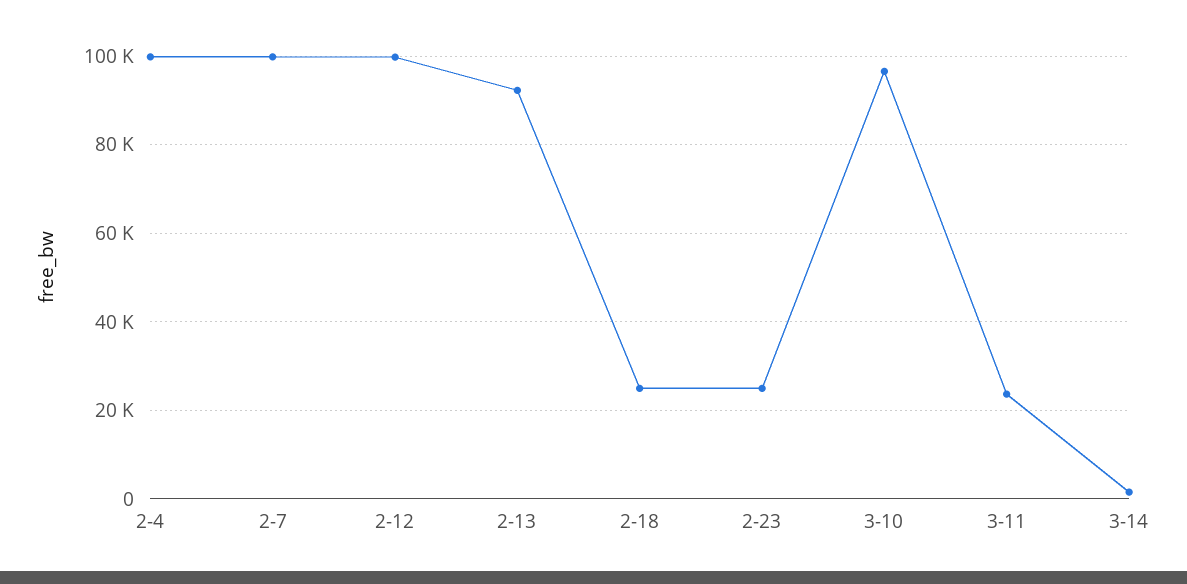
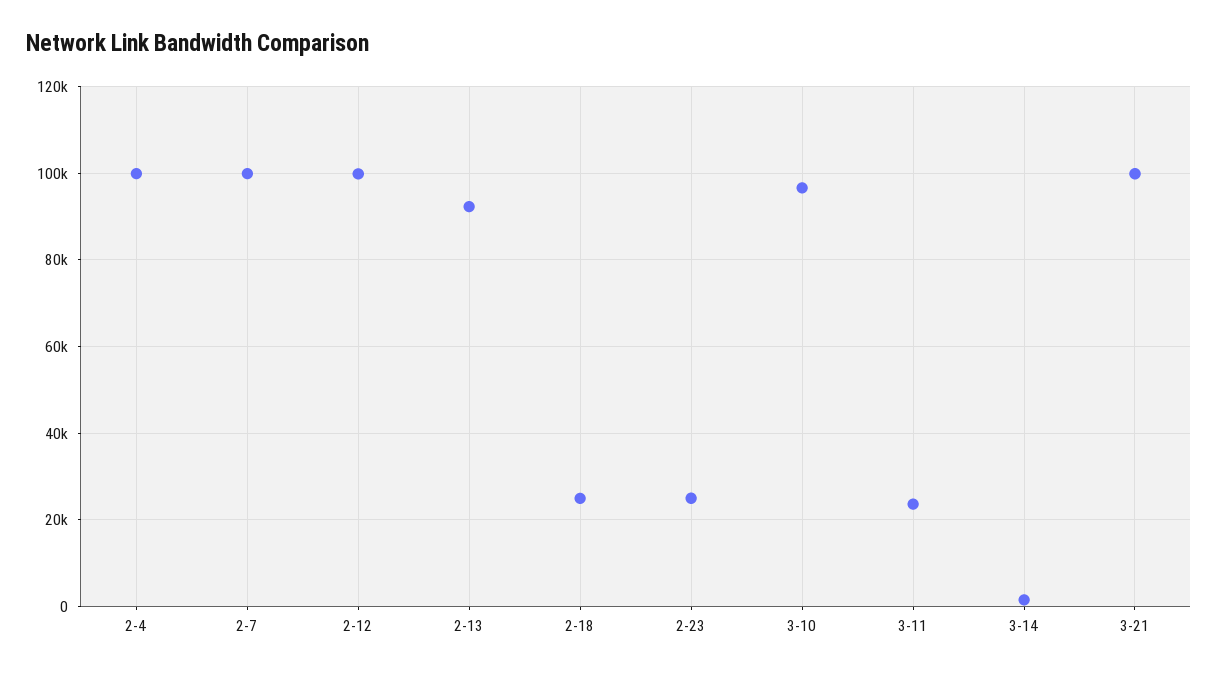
3-21: none -> 100000

